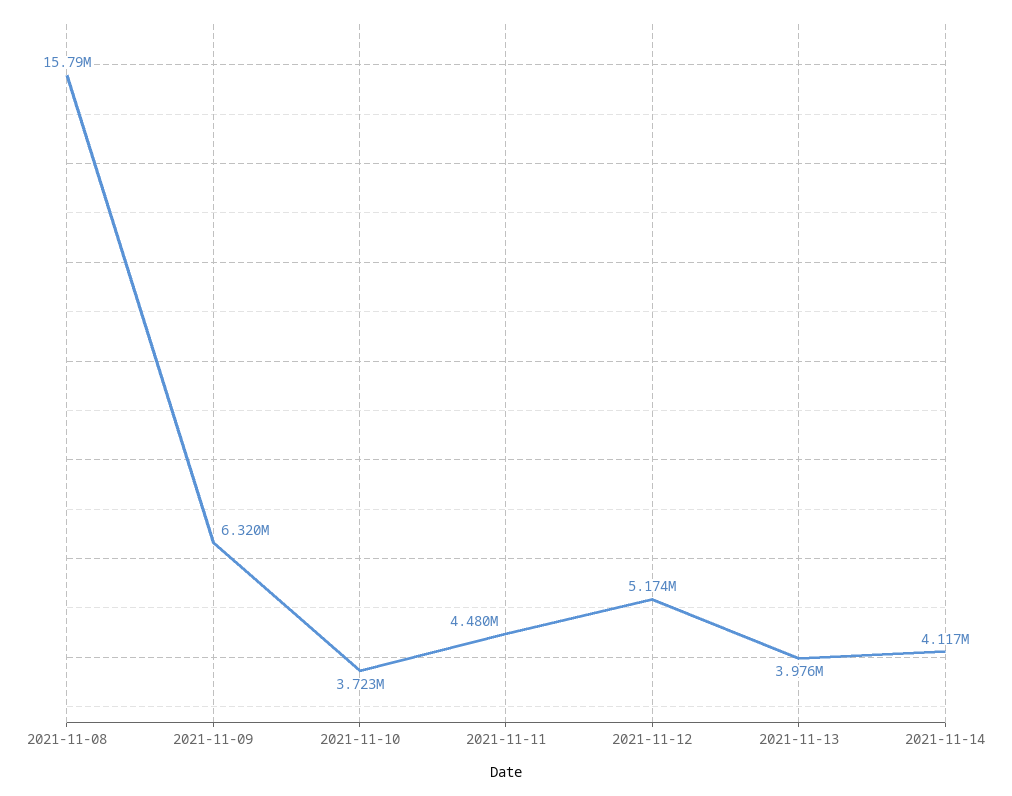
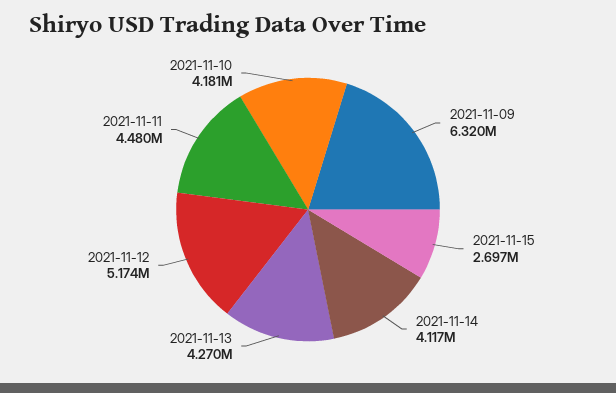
2021-11-08: 15790000 -> none
2021-11-10: 3723000 -> 4181000
2021-11-13: 3976000 -> 4270000
2021-11-15: none -> 2697000

